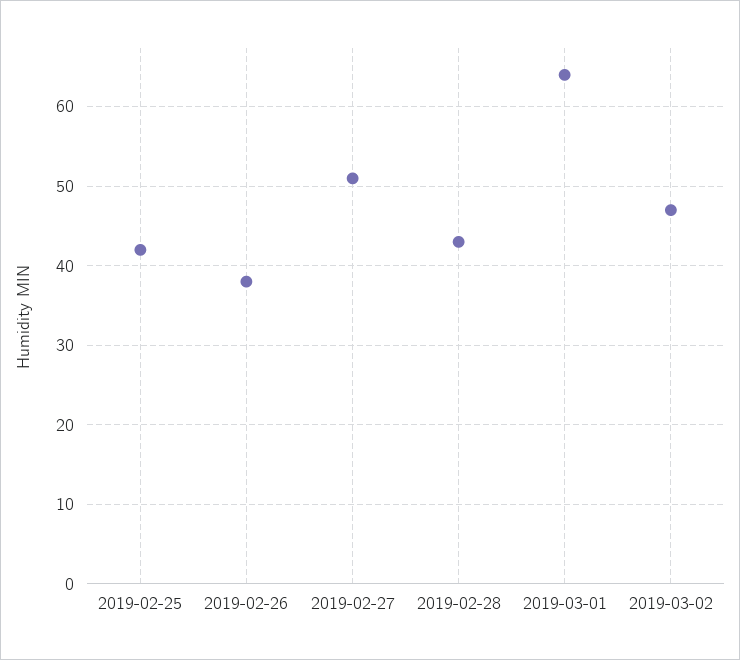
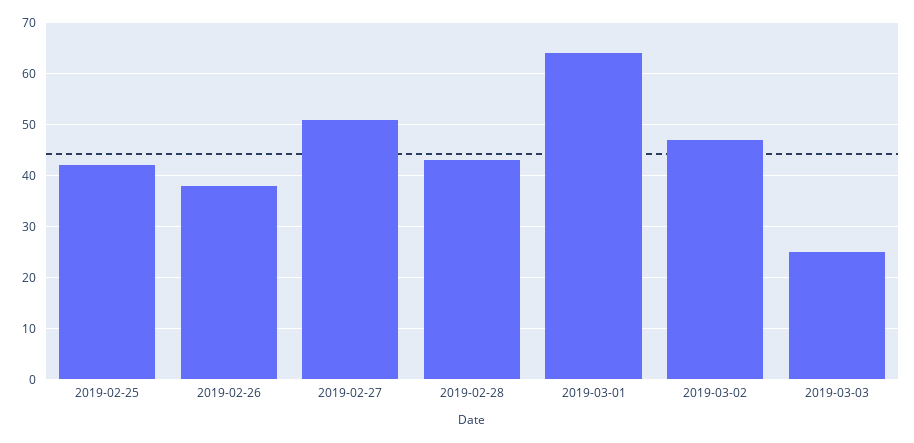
2019-03-03: none -> 25

